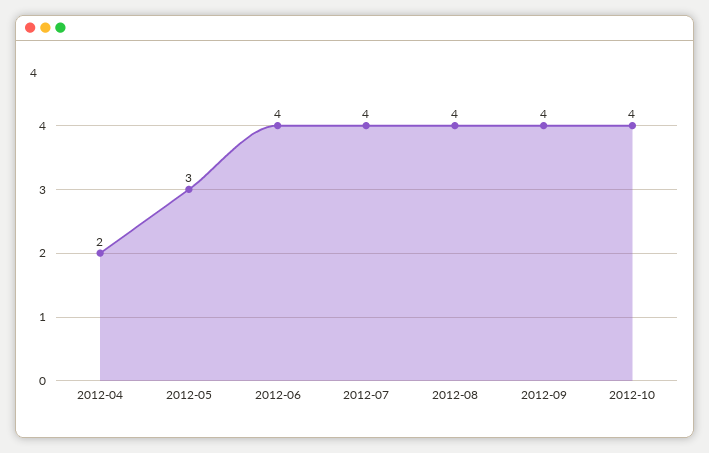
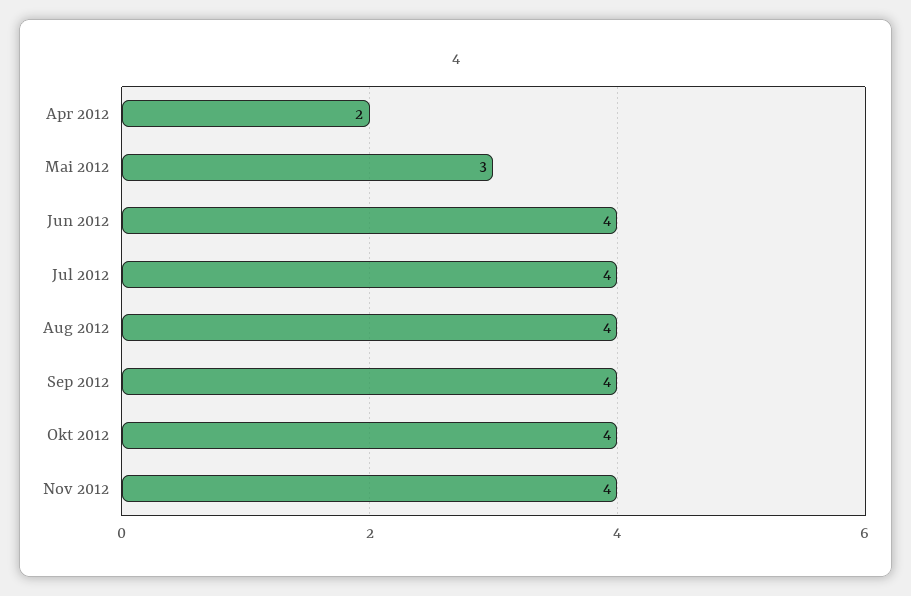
Nov 2012: none -> 4

